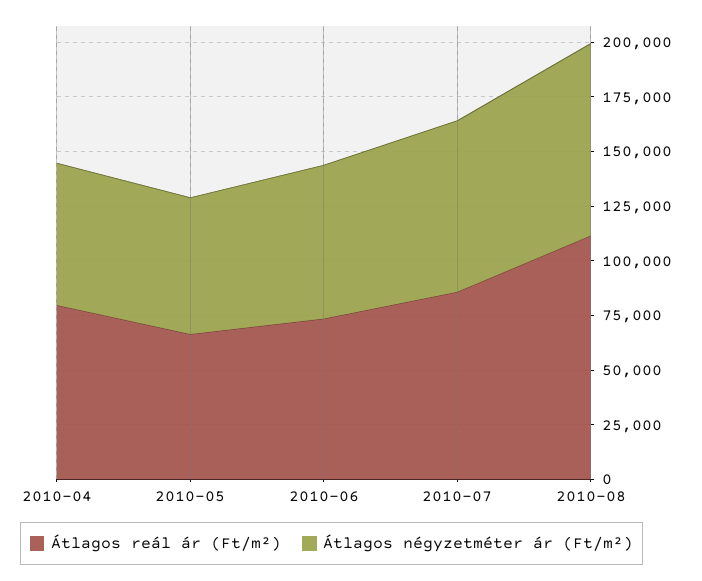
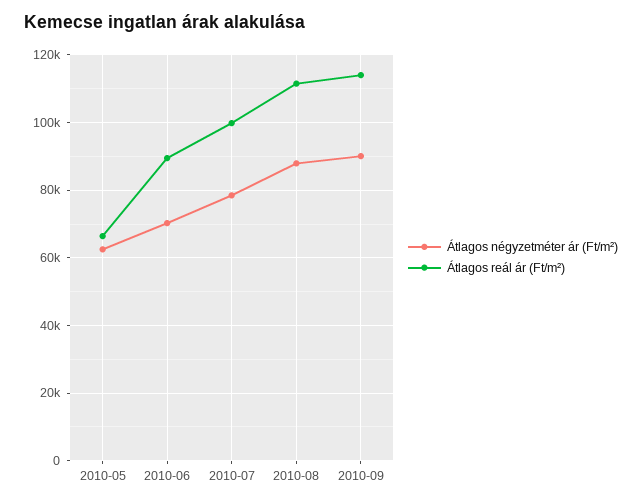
Átlagos reál ár (Ft/m²), 2010-04: 80000 -> none
Átlagos négyzetméter ár (Ft/m²), 2010-04: 65000 -> none
Átlagos reál ár (Ft/m²), 2010-06: 75000 -> 90000
Átlagos reál ár (Ft/m²), 2010-07: 85000 -> 100000
Átlagos négyzetméter ár (Ft/m²), 2010-09: none -> 90000
Átlagos reál ár (Ft/m²), 2010-09: none -> 114000

